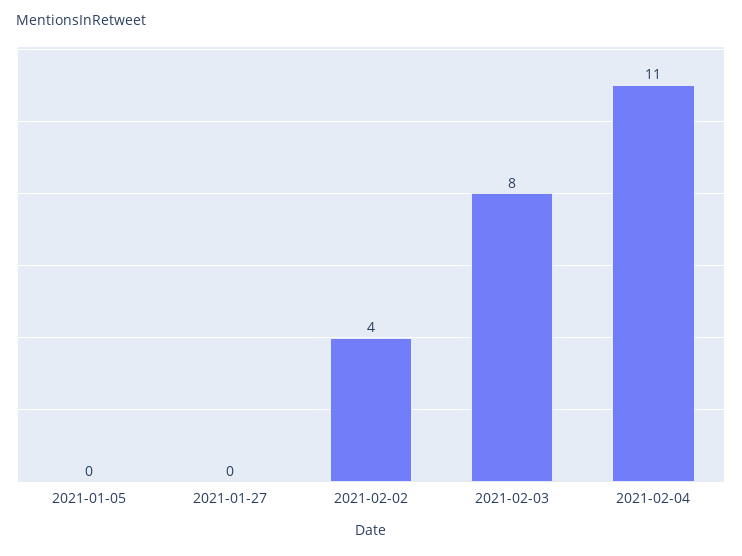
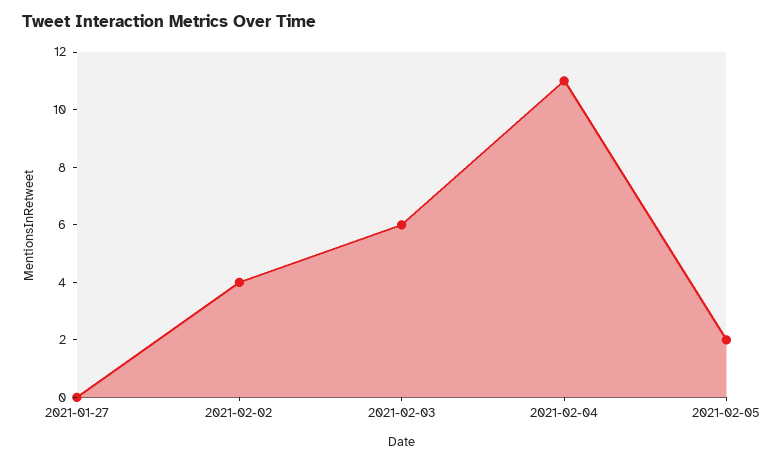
2021-01-05: 0 -> none
2021-02-03: 8 -> 6
2021-02-05: none -> 2

